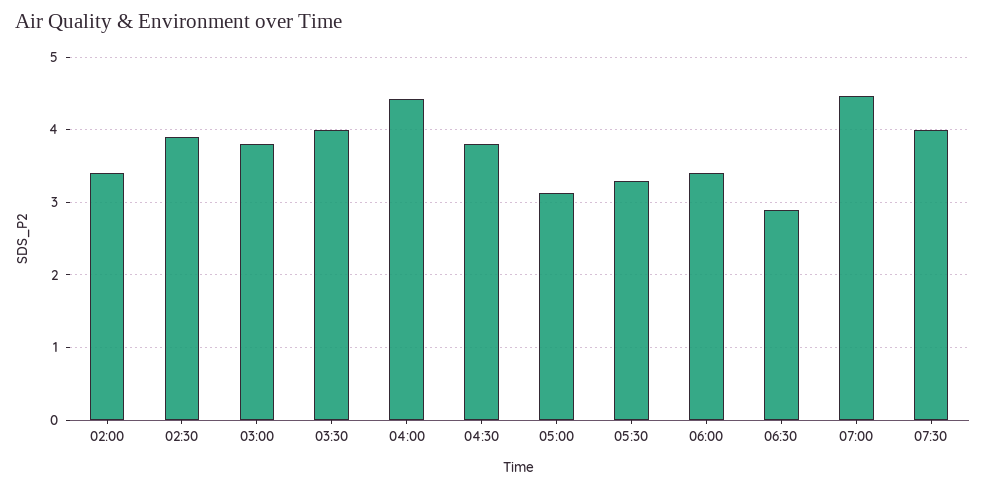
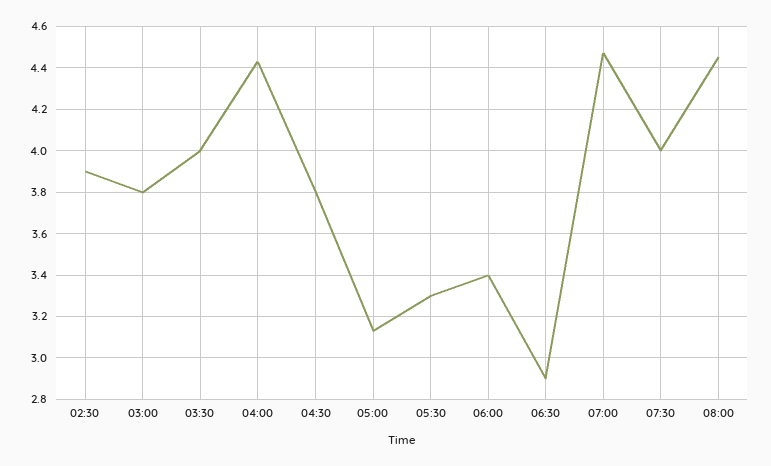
02:00: 3.4 -> none
08:00: none -> 4.45

